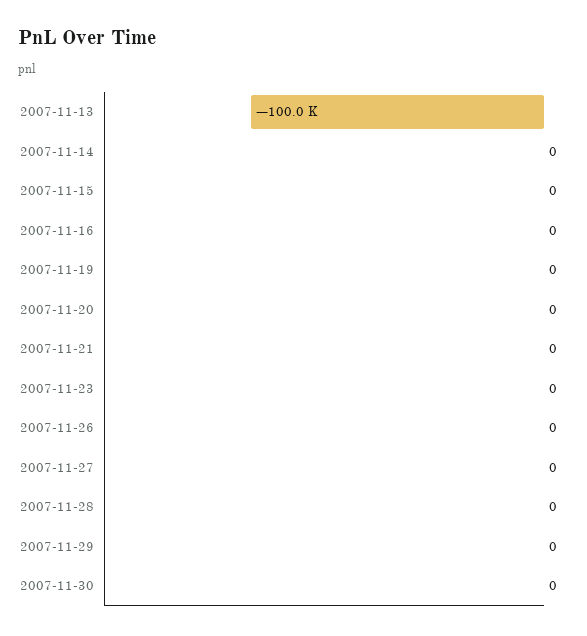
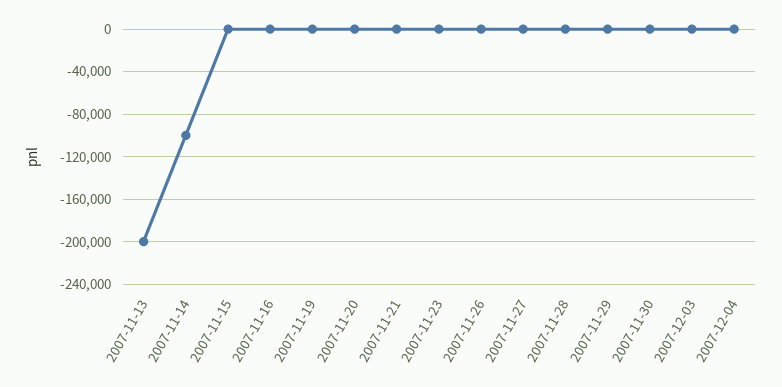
2007-11-13: -100000 -> -200000
2007-11-14: 0 -> -100000
2007-12-03: none -> 0
2007-12-04: none -> 0

